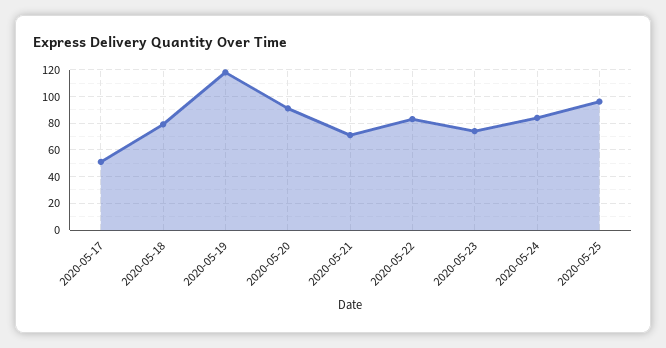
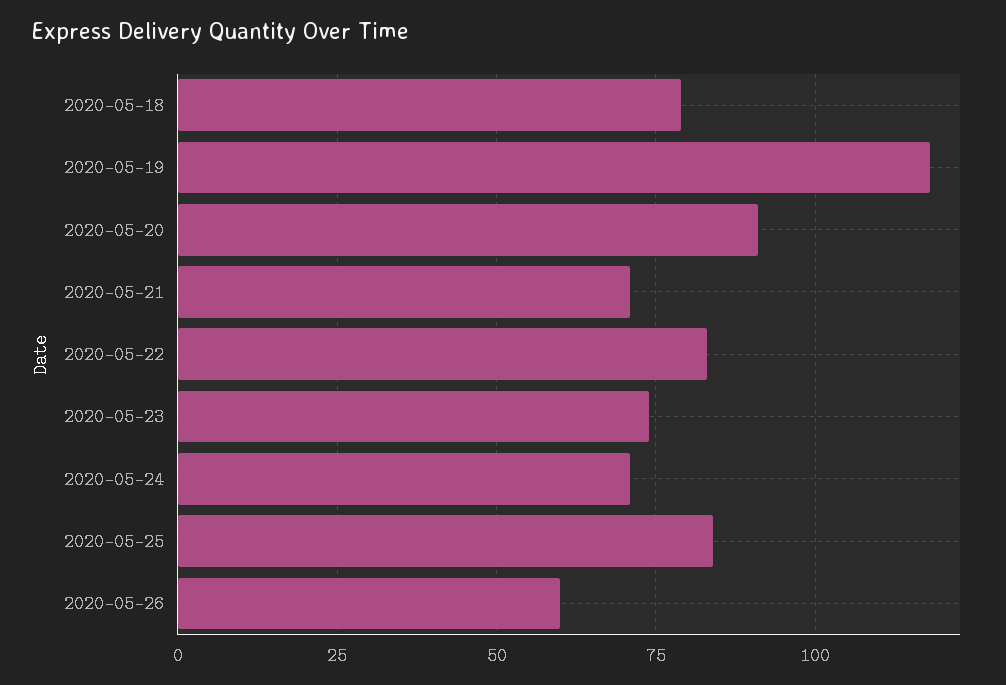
2020-05-17: 50 -> none
2020-05-24: 85 -> 70
2020-05-25: 95 -> 85
2020-05-26: none -> 60

